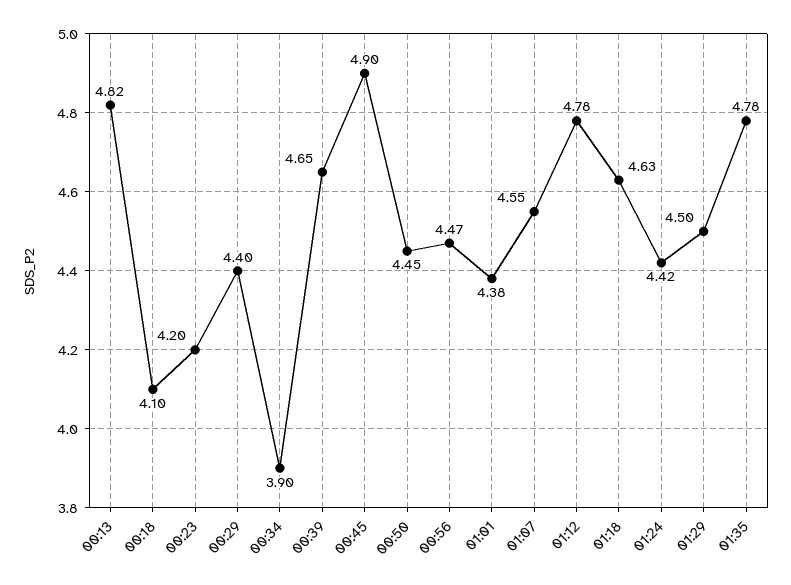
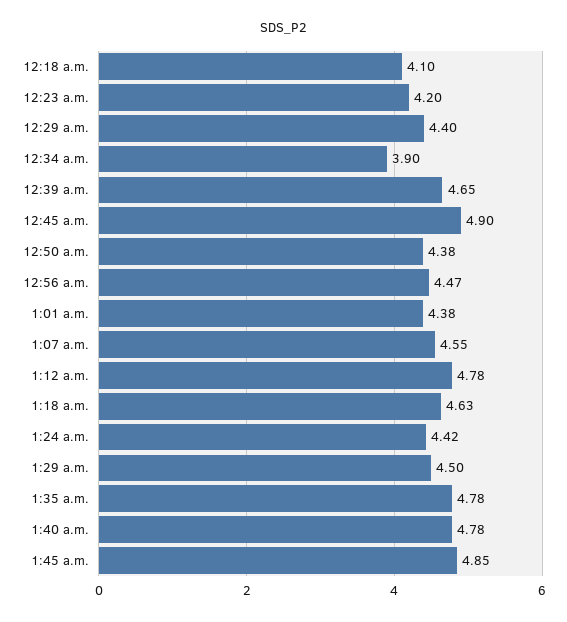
00:13: 4.82 -> none
00:50: 4.45 -> 4.38
1:40 a.m.: none -> 4.78
1:45 a.m.: none -> 4.85

